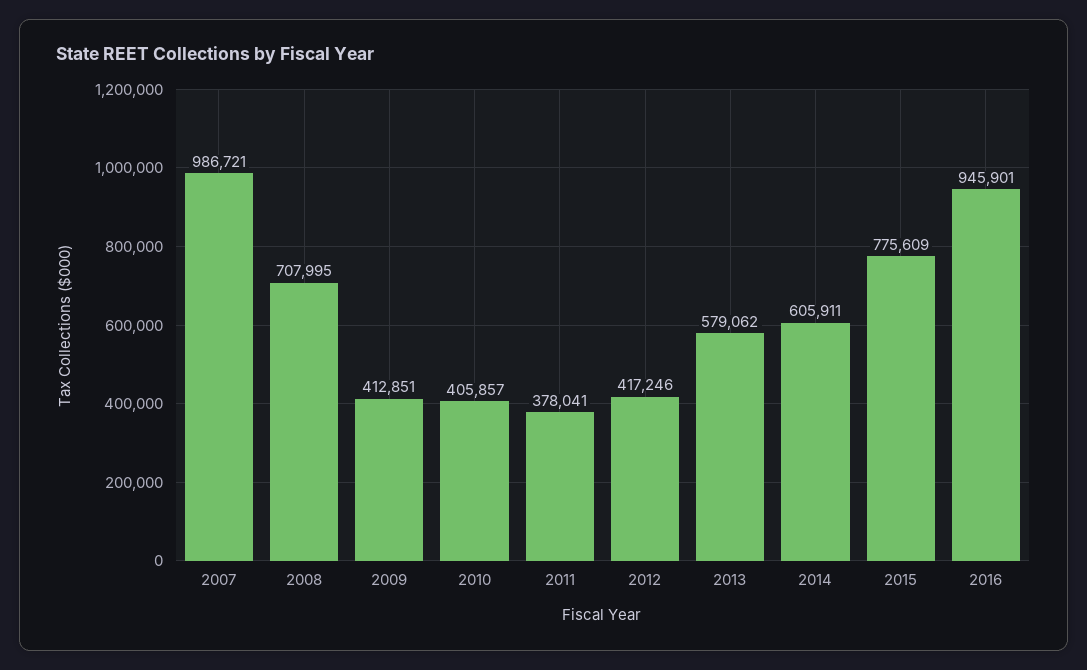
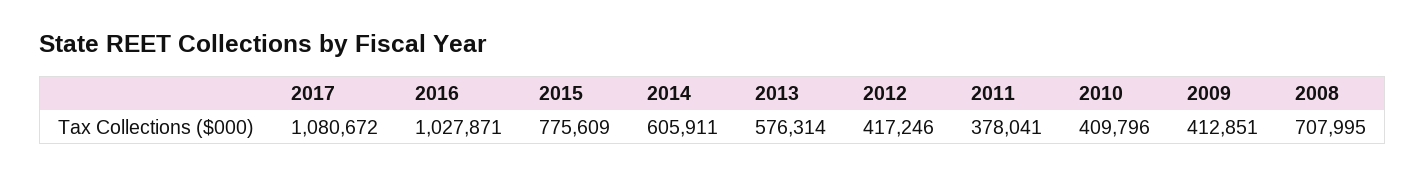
2007: 986721 -> none
2010: 405857 -> 409796
2013: 579062 -> 576314
2016: 945901 -> 1027871
2017: none -> 1080672

